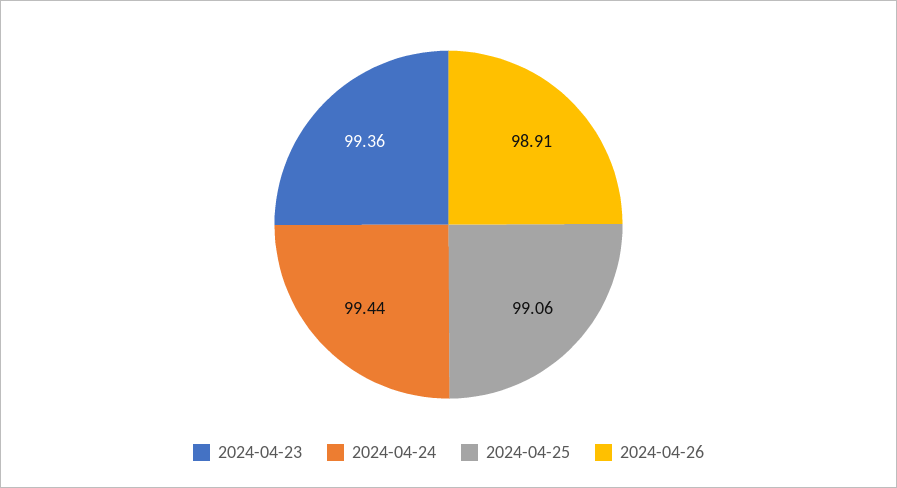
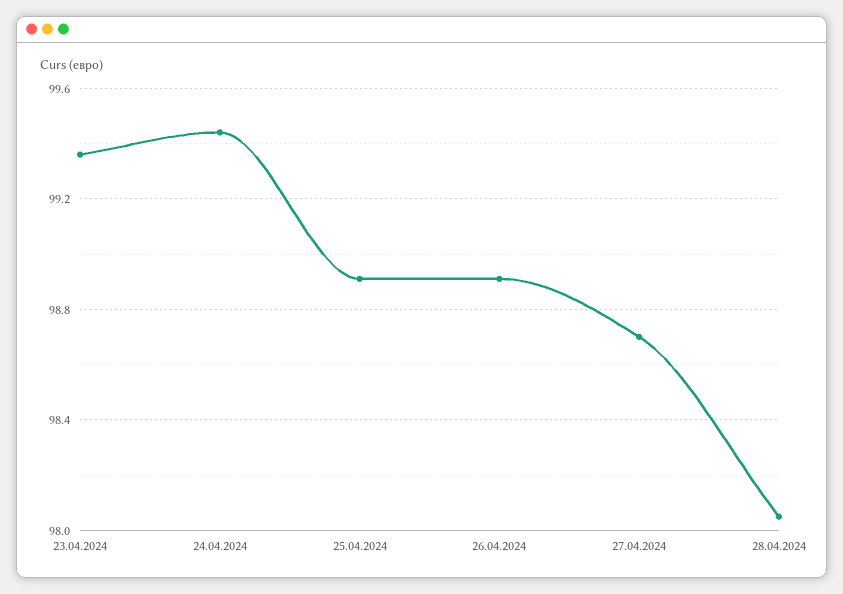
2024-04-25: 99.06 -> 98.9
27.04.2024: none -> 98.7
28.04.2024: none -> 98.05

